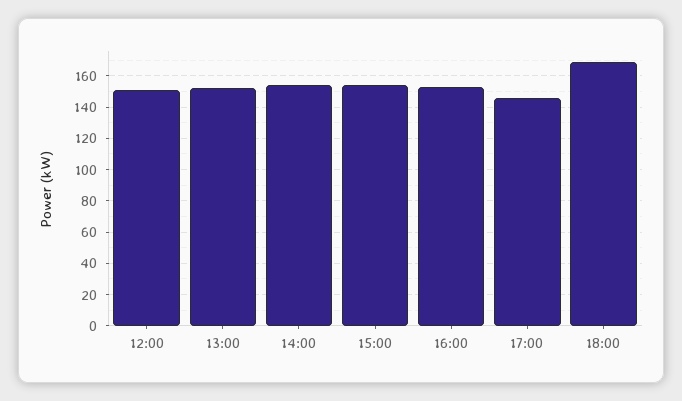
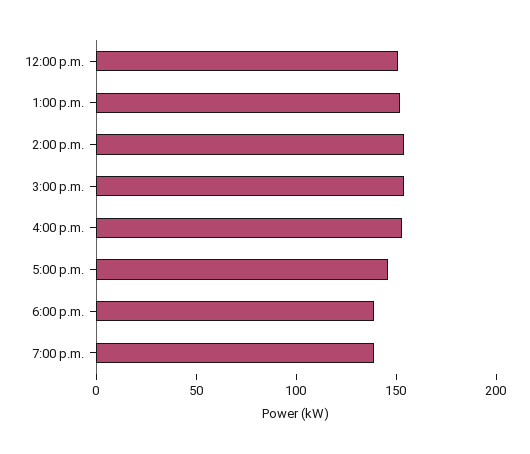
18:00: 170 -> 140
7:00 p.m.: none -> 140

